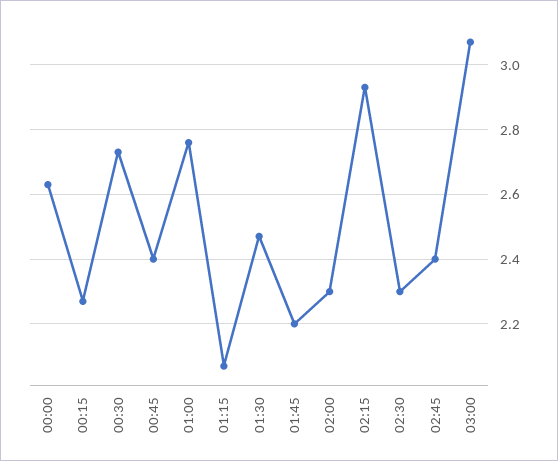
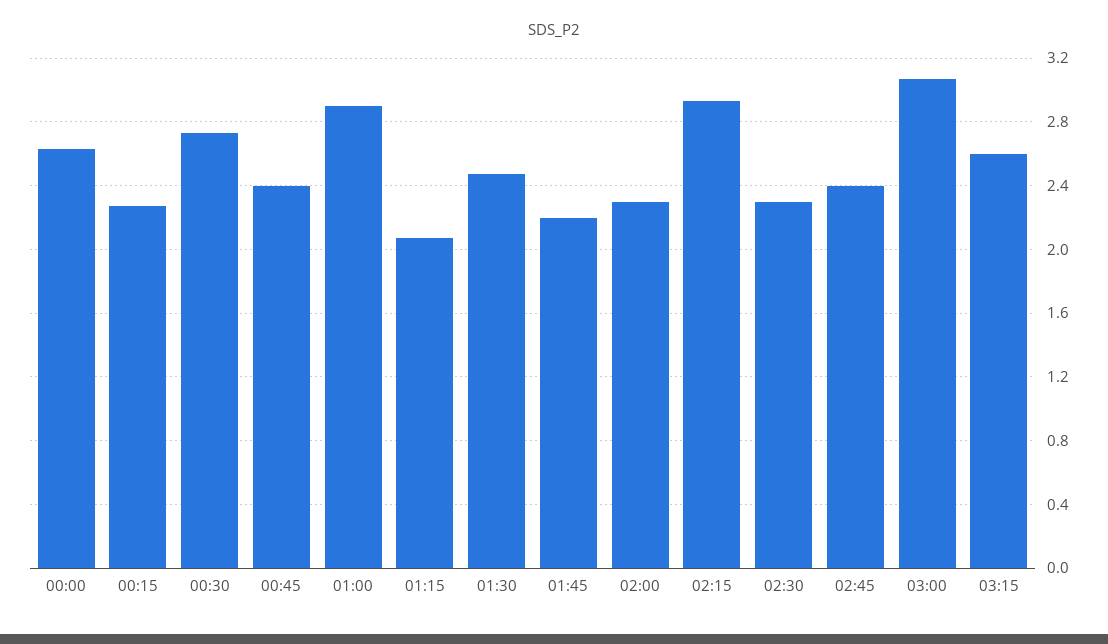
01:00: 2.75 -> 2.9
03:15: none -> 2.6

